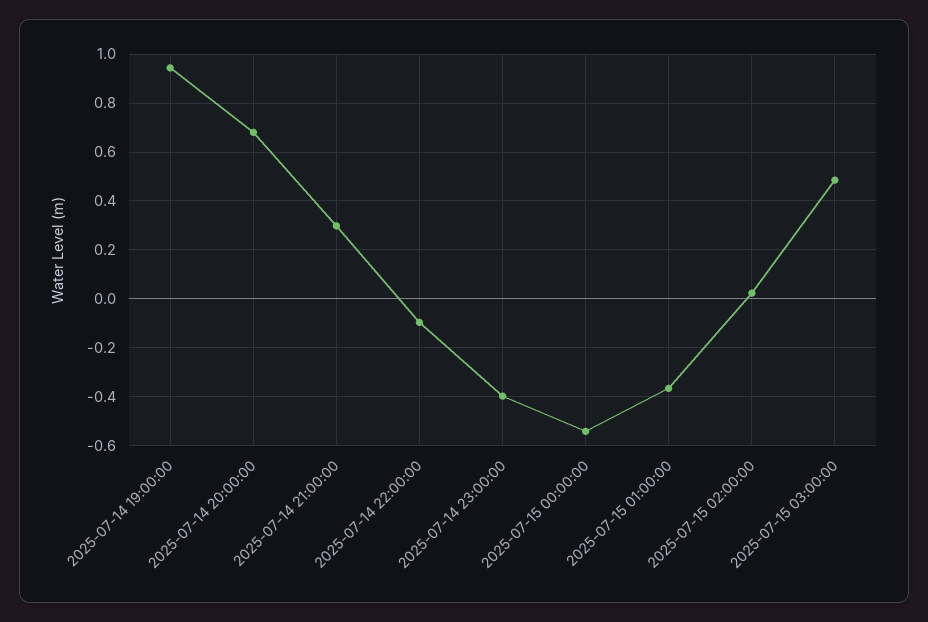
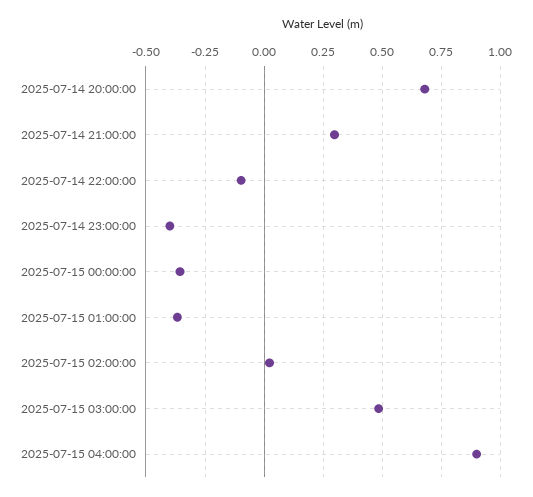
2025-07-14 19:00:00: 0.95 -> none
2025-07-15 00:00:00: -0.55 -> -0.35
2025-07-15 04:00:00: none -> 0.9

